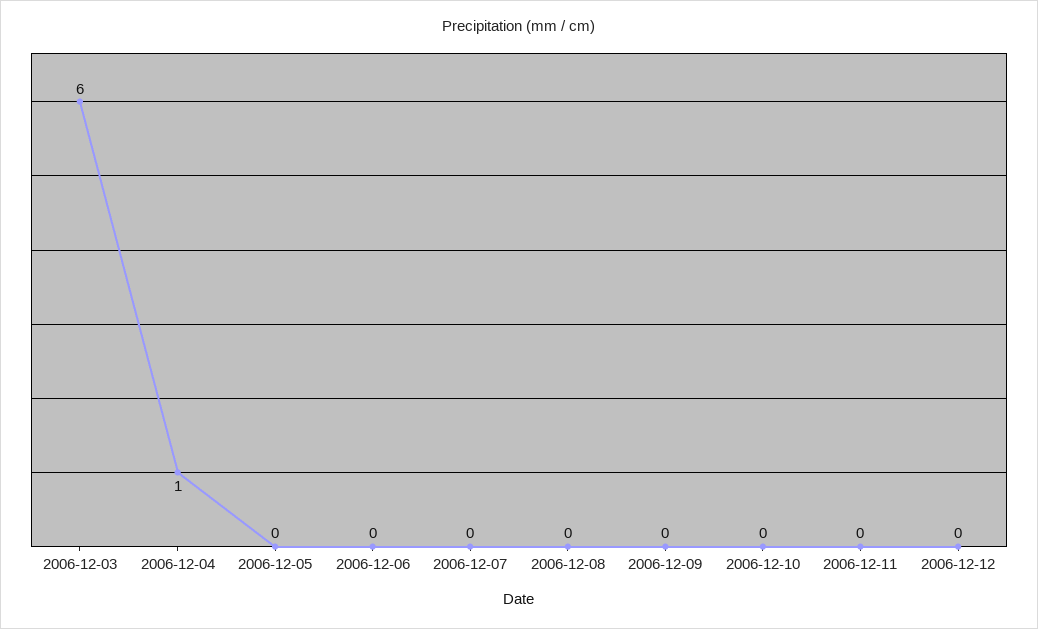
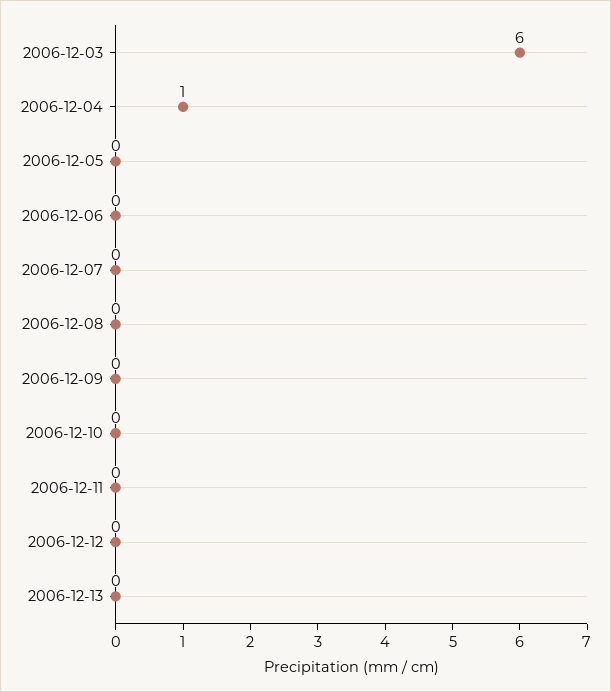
2006-12-13: none -> 0

